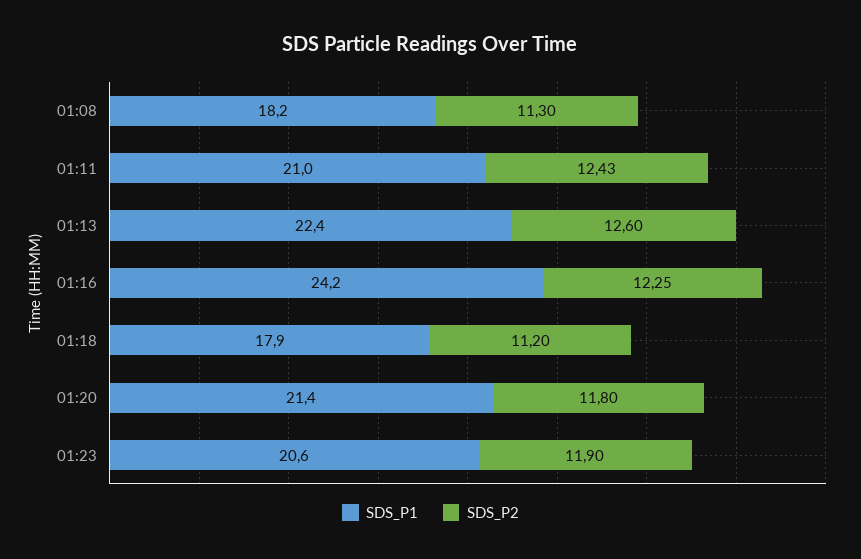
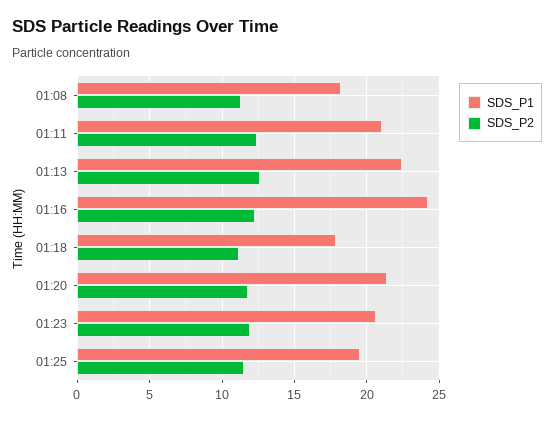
SDS_P1, 01:25: none -> 19.5
SDS_P2, 01:25: none -> 11.5

